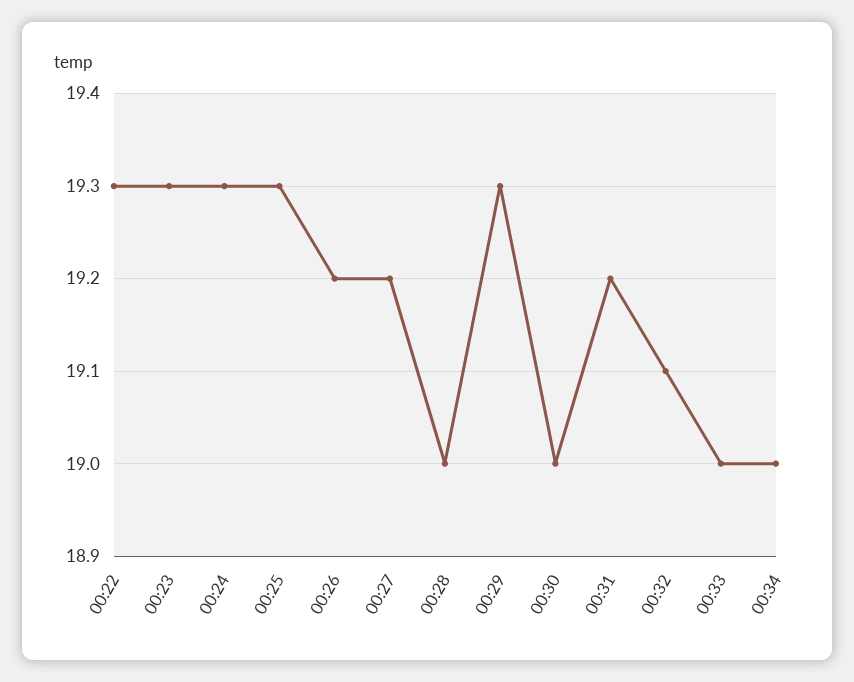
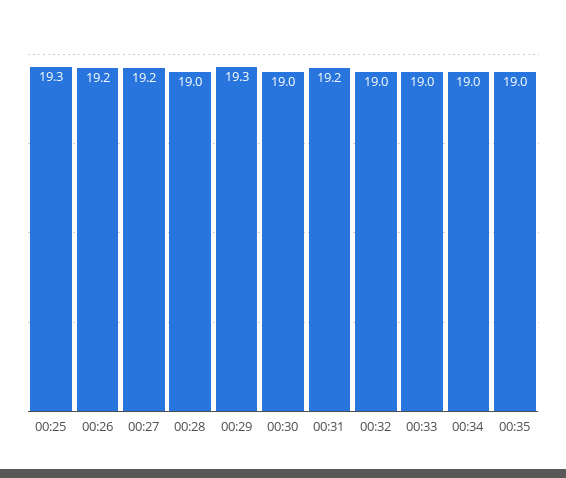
00:22: 19.3 -> none
00:23: 19.3 -> none
00:24: 19.3 -> none
00:32: 19.1 -> 19
00:35: none -> 19

